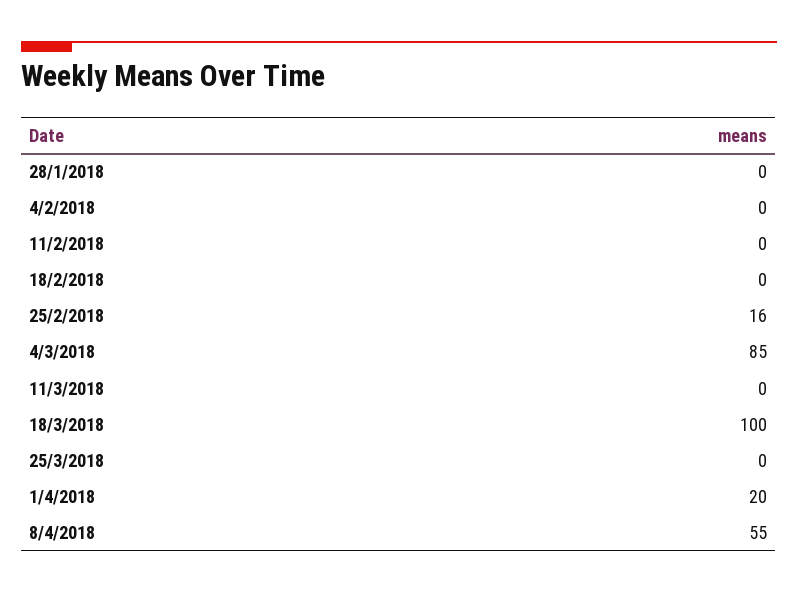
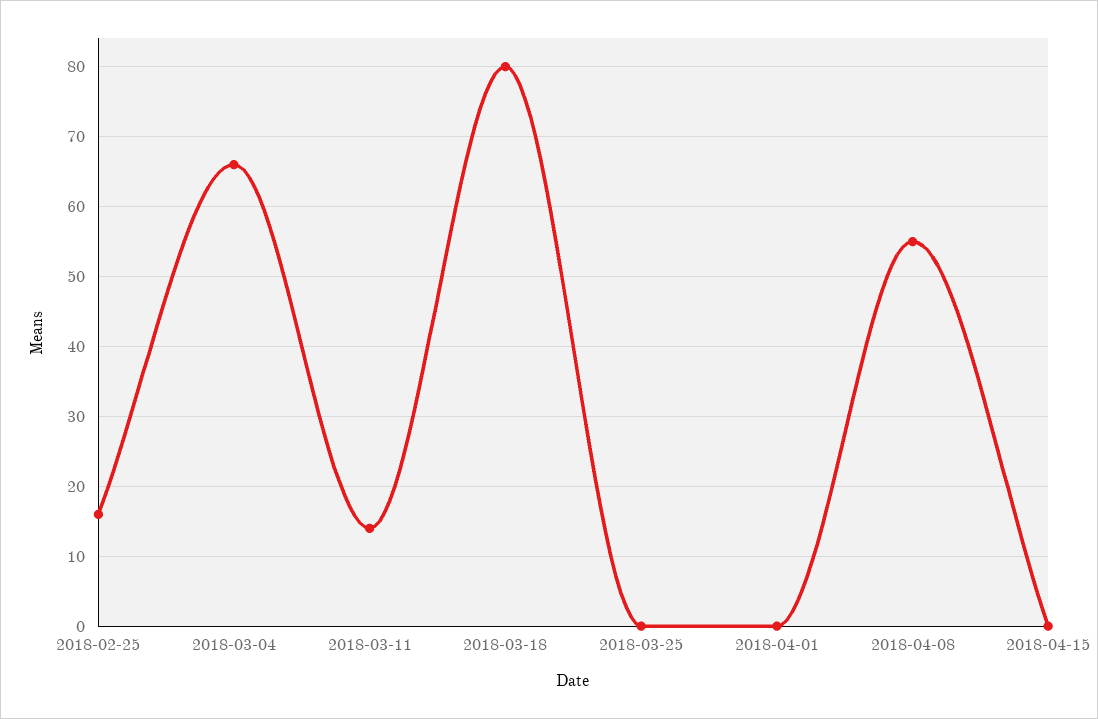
28/1/2018: 0 -> none
4/2/2018: 0 -> none
11/2/2018: 0 -> none
18/2/2018: 0 -> none
4/3/2018: 85 -> 66
11/3/2018: 0 -> 14
18/3/2018: 100 -> 80
1/4/2018: 20 -> 0
2018-04-15: none -> 0

